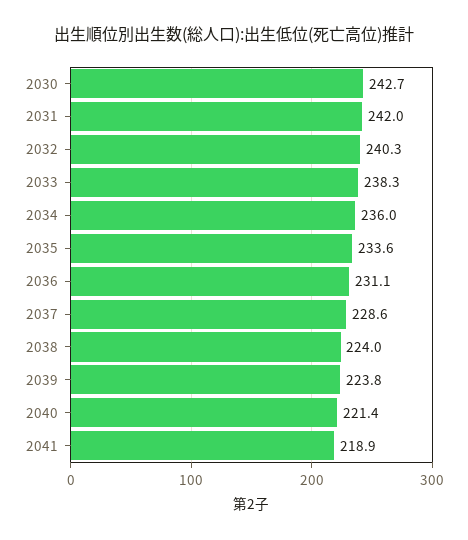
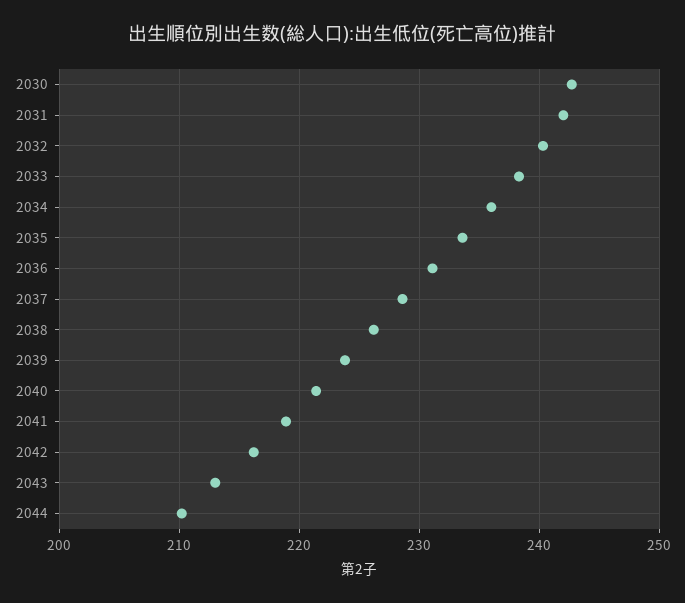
2038: 224 -> 226
2042: none -> 216
2043: none -> 213
2044: none -> 210

